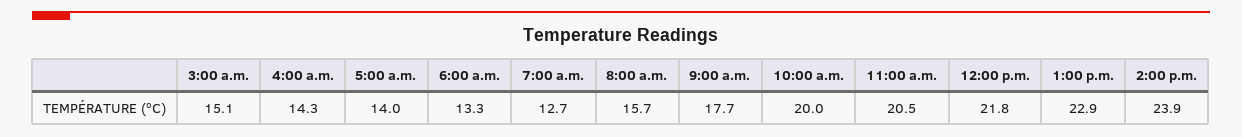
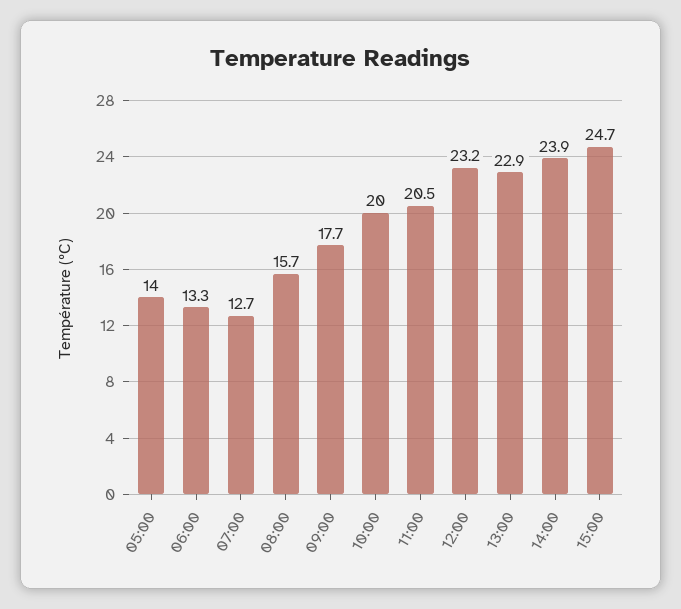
3:00 a.m.: 15.1 -> none
4:00 a.m.: 14.3 -> none
12:00 p.m.: 21.8 -> 23.2
15:00: none -> 24.7

